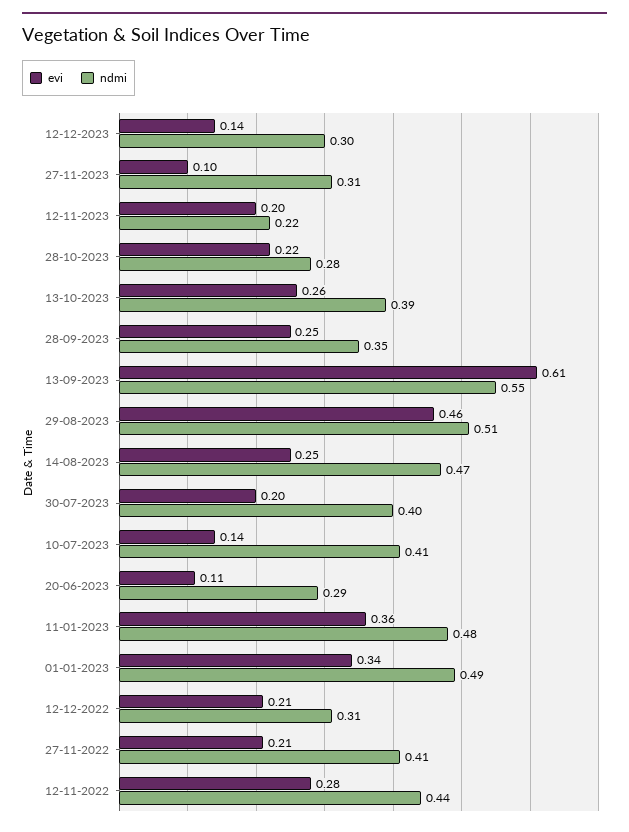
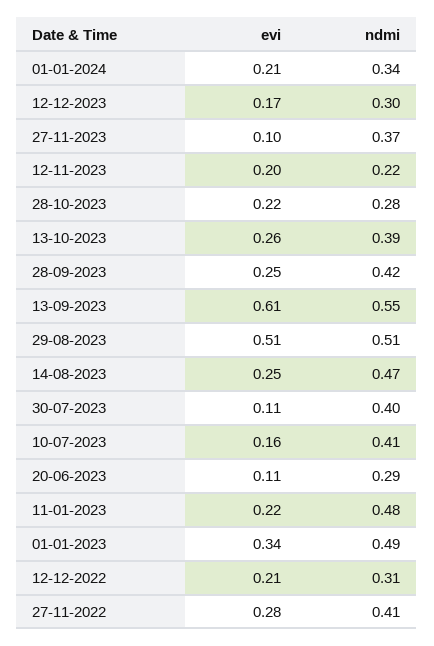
evi, 12-12-2023: 0.14 -> 0.17
ndmi, 27-11-2023: 0.31 -> 0.37
ndmi, 28-09-2023: 0.35 -> 0.42
evi, 29-08-2023: 0.46 -> 0.51
evi, 30-07-2023: 0.2 -> 0.11
evi, 10-07-2023: 0.14 -> 0.16
evi, 11-01-2023: 0.36 -> 0.22
evi, 27-11-2022: 0.21 -> 0.28
evi, 12-11-2022: 0.28 -> none
ndmi, 12-11-2022: 0.44 -> none
evi, 01-01-2024: none -> 0.21
ndmi, 01-01-2024: none -> 0.34

